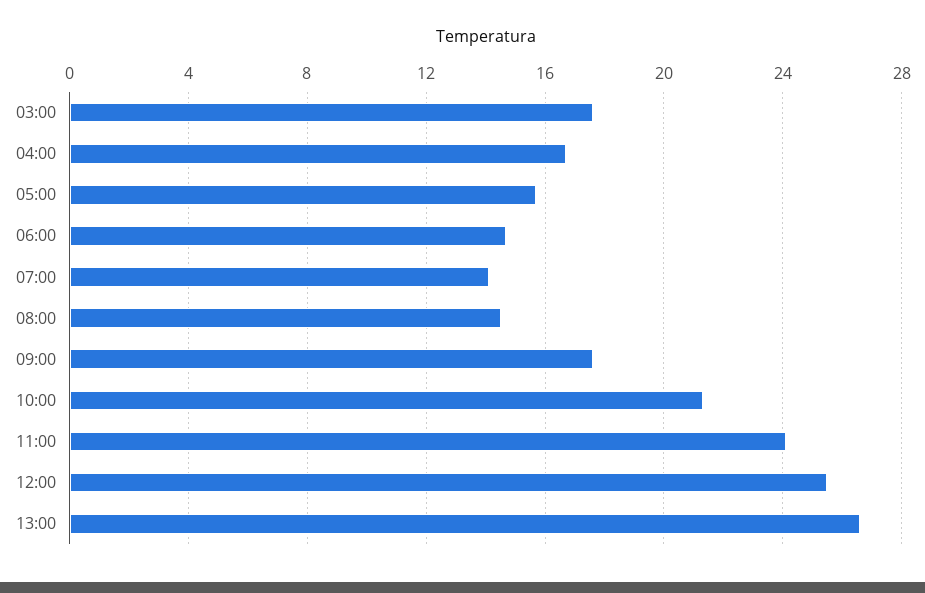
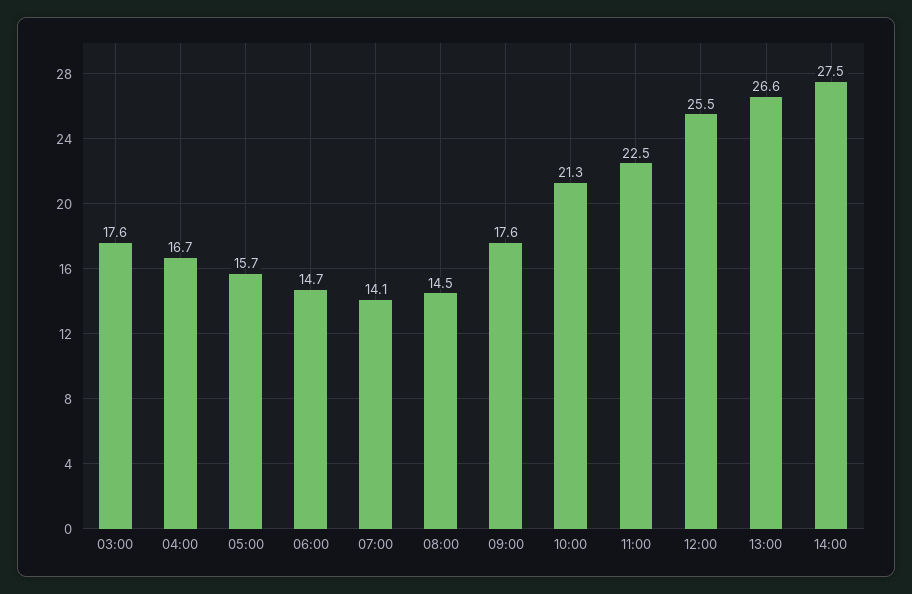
11:00: 24 -> 22.5
14:00: none -> 27.5

